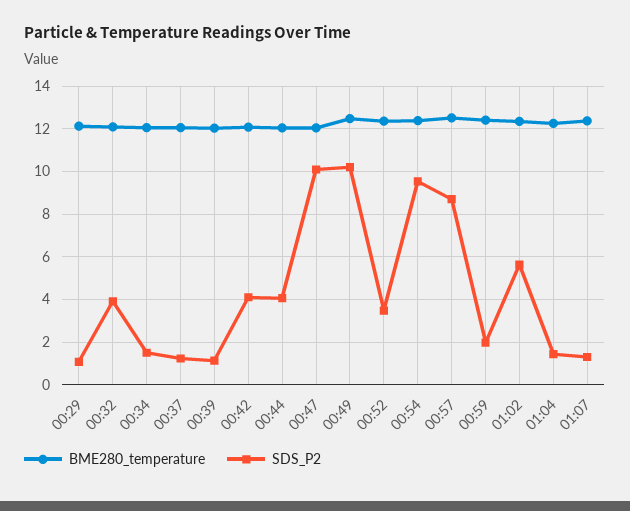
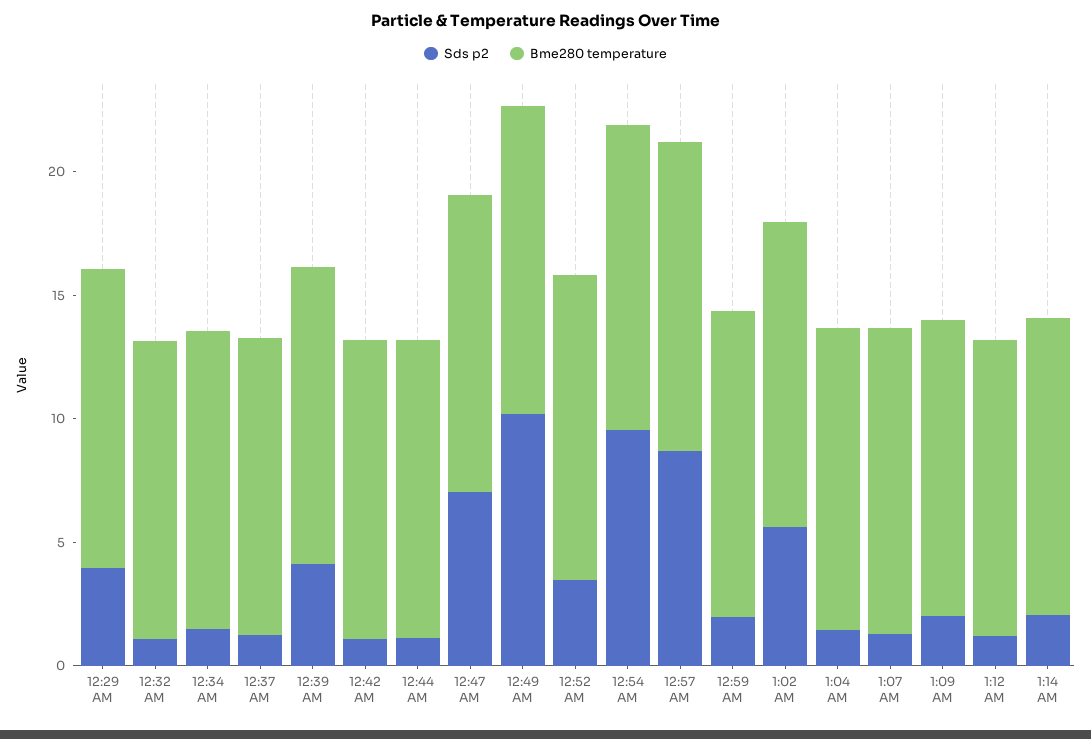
SDS_P2, 00:29: 1 -> 4
SDS_P2, 00:32: 4 -> 1
SDS_P2, 00:39: 1 -> 4
SDS_P2, 00:42: 4 -> 1
SDS_P2, 00:44: 4 -> 1
SDS_P2, 00:47: 10 -> 7
SDS_P2, 1:09 AM: none -> 2
BME280_temperature, 1:09 AM: none -> 12
SDS_P2, 1:12 AM: none -> 1
BME280_temperature, 1:12 AM: none -> 12
SDS_P2, 1:14 AM: none -> 2
BME280_temperature, 1:14 AM: none -> 12

